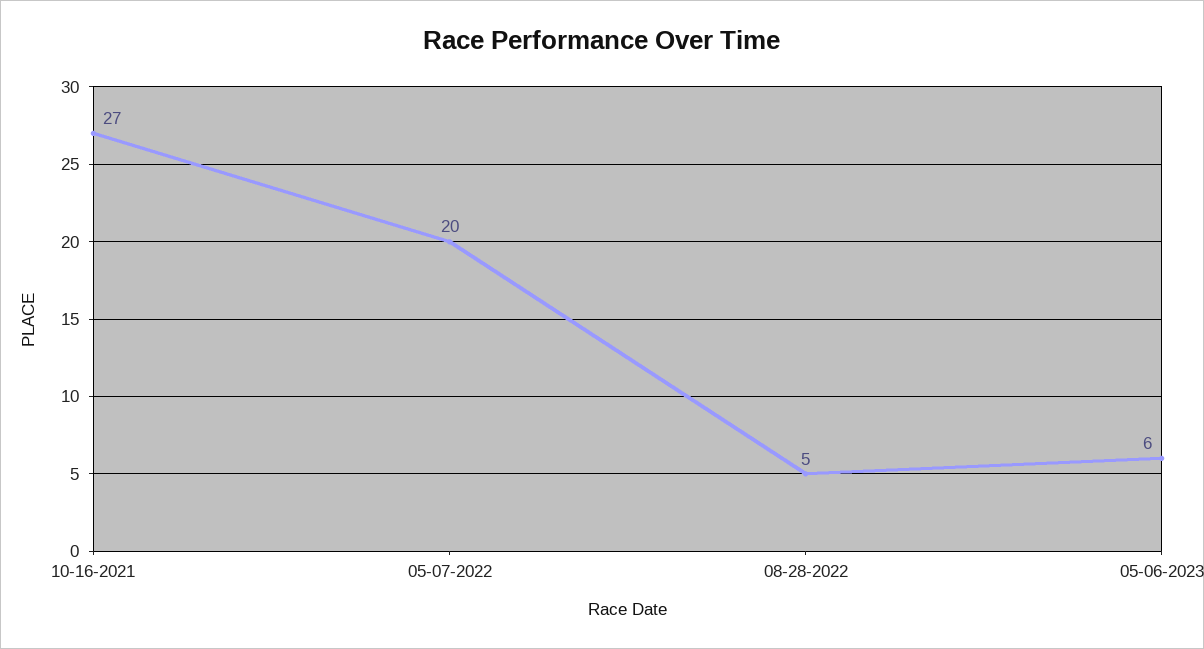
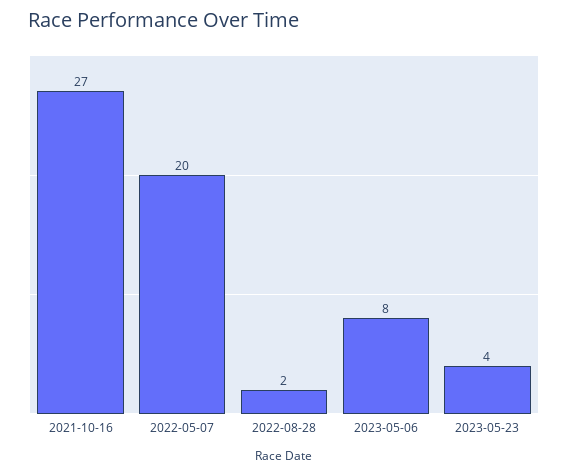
08-28-2022: 5 -> 2
05-06-2023: 6 -> 8
2023-05-23: none -> 4

